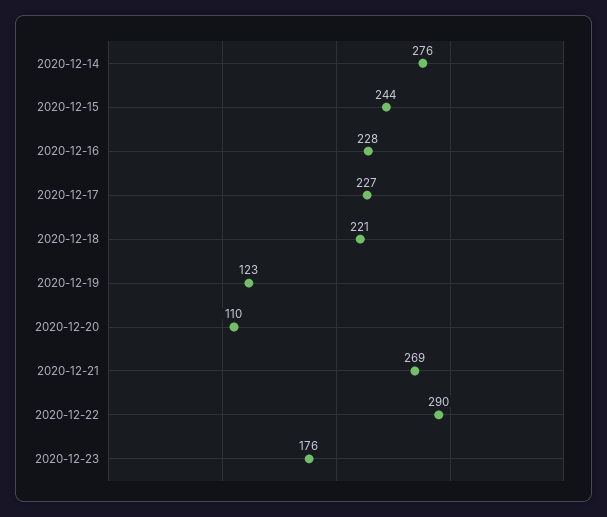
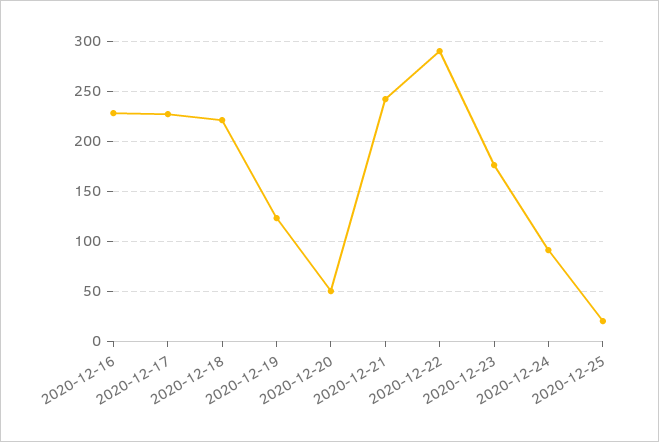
2020-12-14: 276 -> none
2020-12-15: 244 -> none
2020-12-20: 110 -> 50
2020-12-21: 269 -> 240
2020-12-24: none -> 90
2020-12-25: none -> 20

